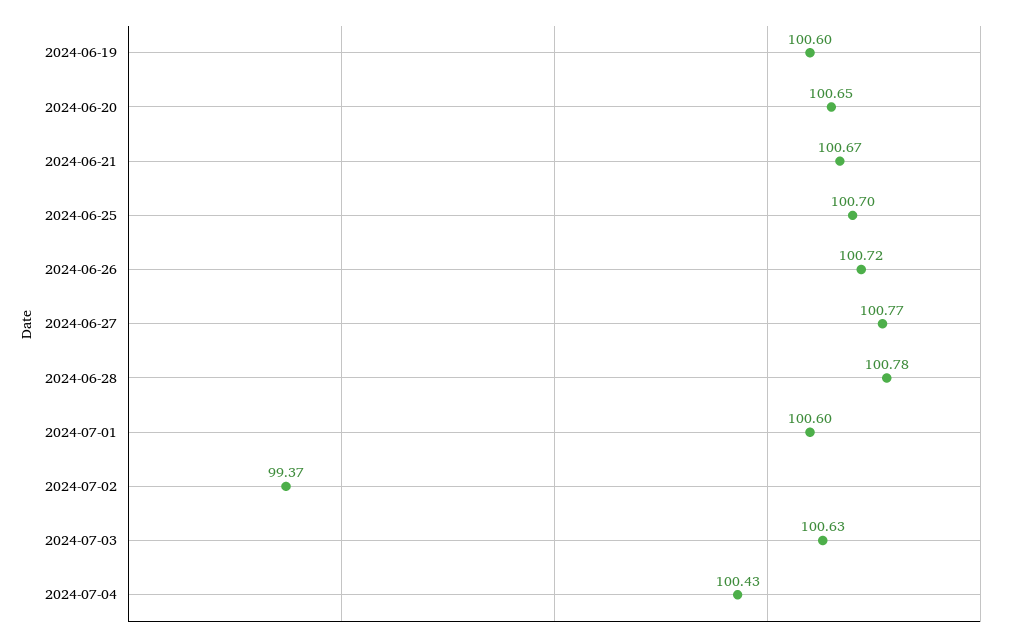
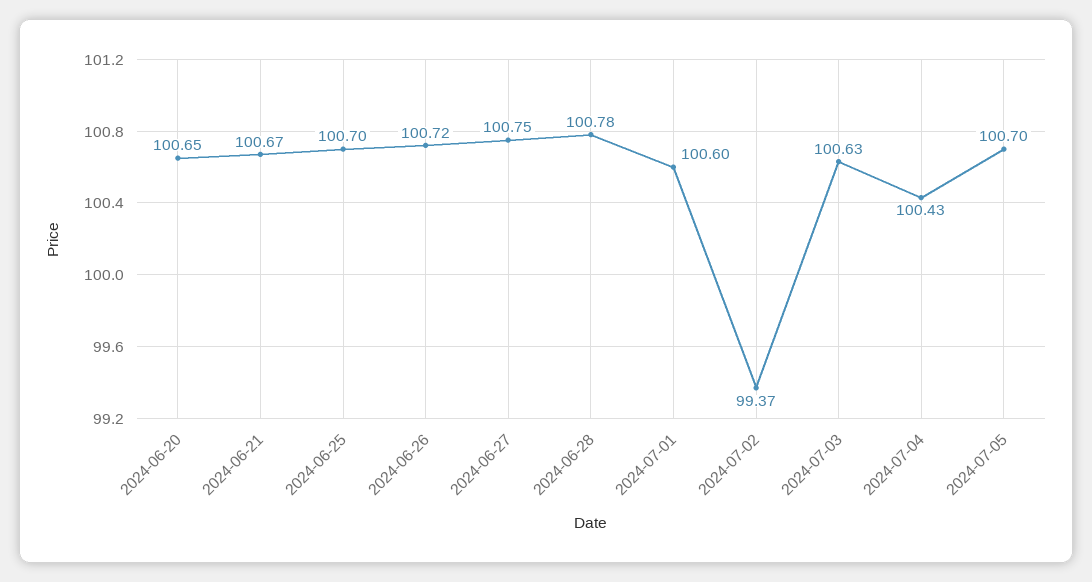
2024-06-19: 100.6 -> none
2024-06-27: 100.77 -> 100.75
2024-07-05: none -> 100.7

